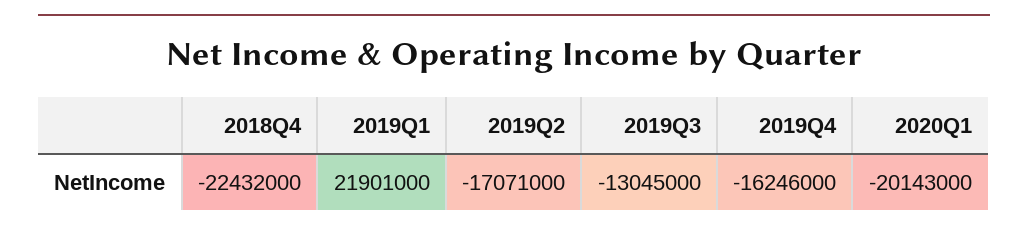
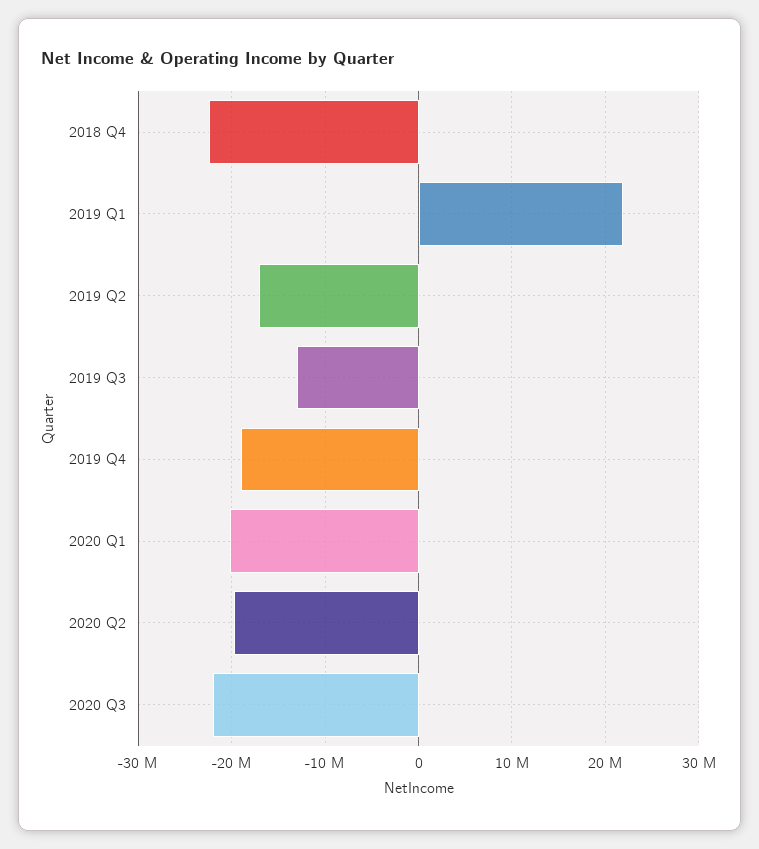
2019Q4: -16246000 -> -19000000
2020 Q2: none -> -20000000
2020 Q3: none -> -22000000

